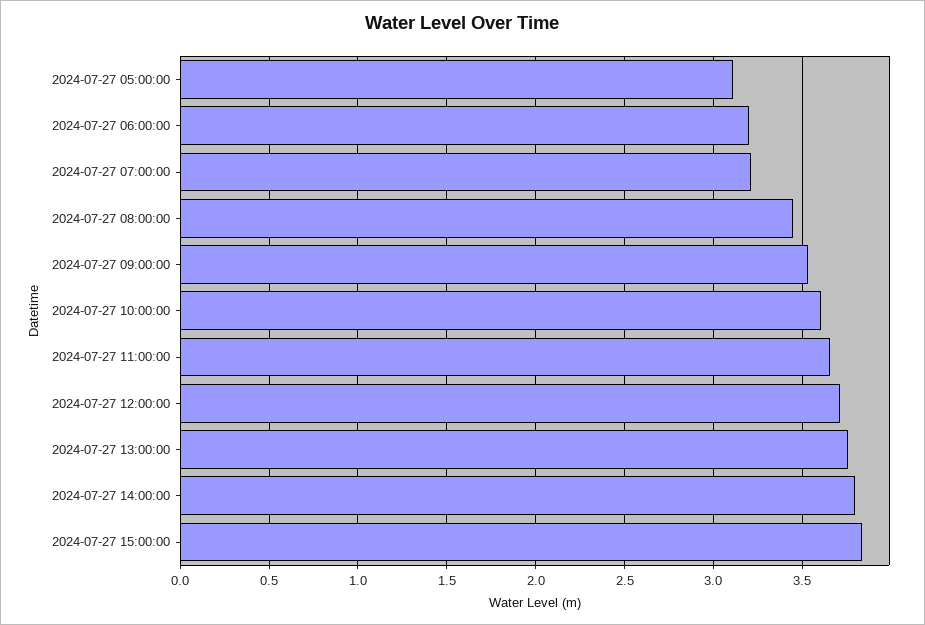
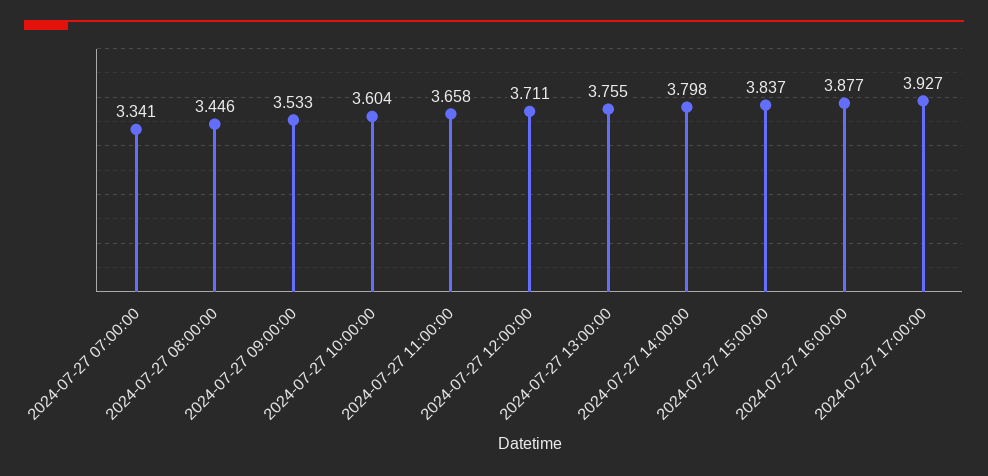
2024-07-27 05:00:00: 3.1 -> none
2024-07-27 06:00:00: 3.2 -> none
2024-07-27 07:00:00: 3.2 -> 3.341
2024-07-27 16:00:00: none -> 3.877
2024-07-27 17:00:00: none -> 3.927

